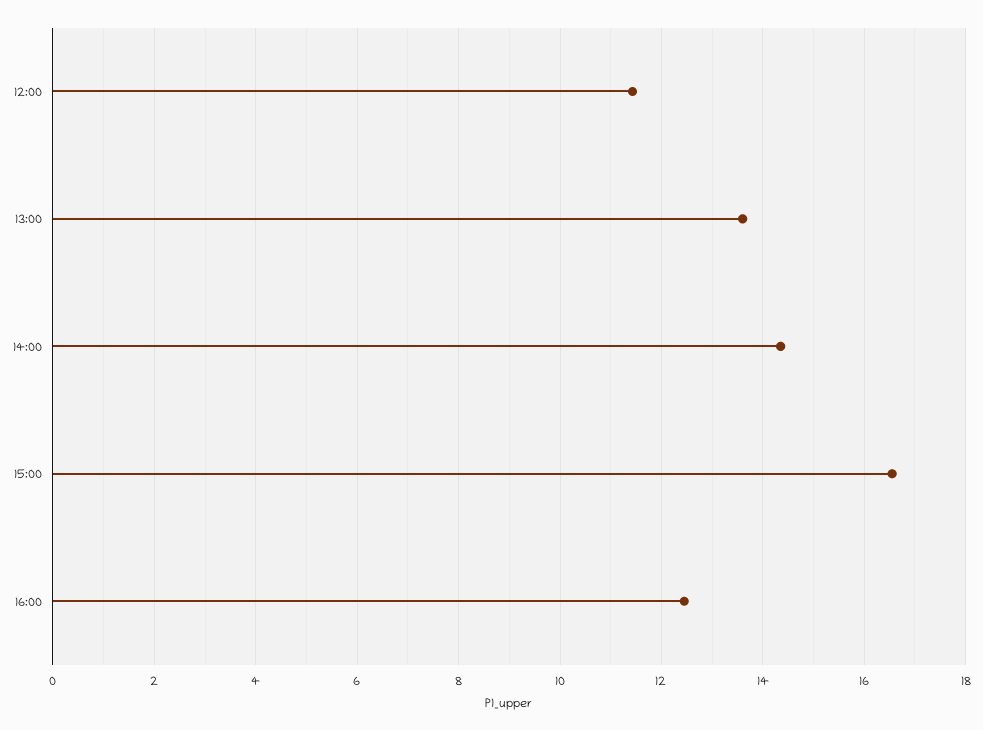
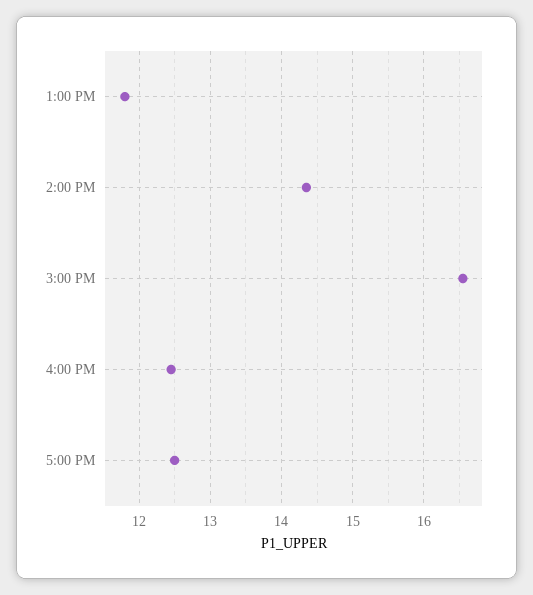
12:00: 11.4 -> none
13:00: 13.6 -> 11.8
5:00 PM: none -> 12.5

